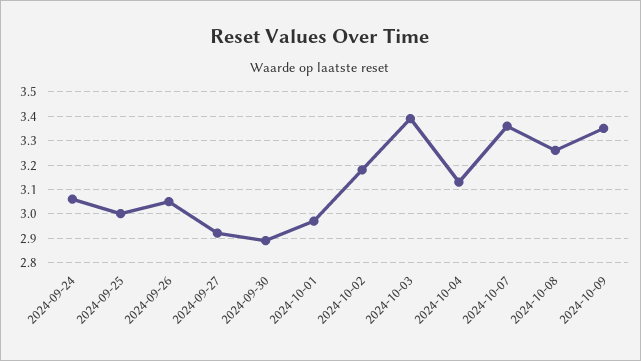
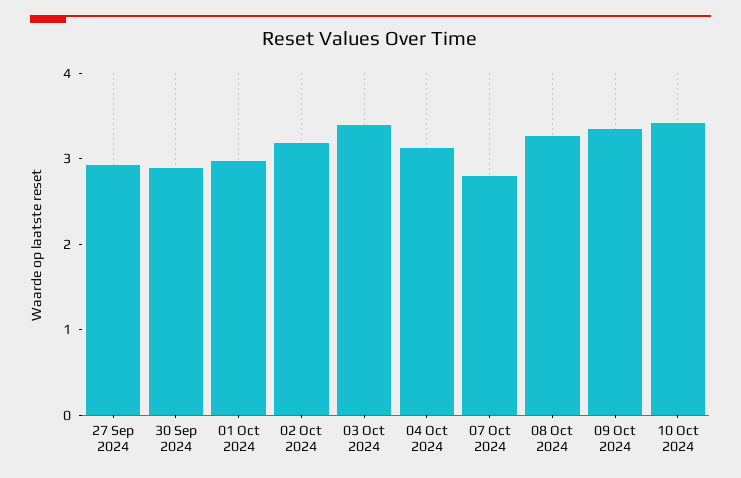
2024-09-24: 3.05 -> none
2024-09-25: 3 -> none
2024-09-26: 3.05 -> none
2024-10-07: 3.35 -> 2.8
10 Oct 2024: none -> 3.4

